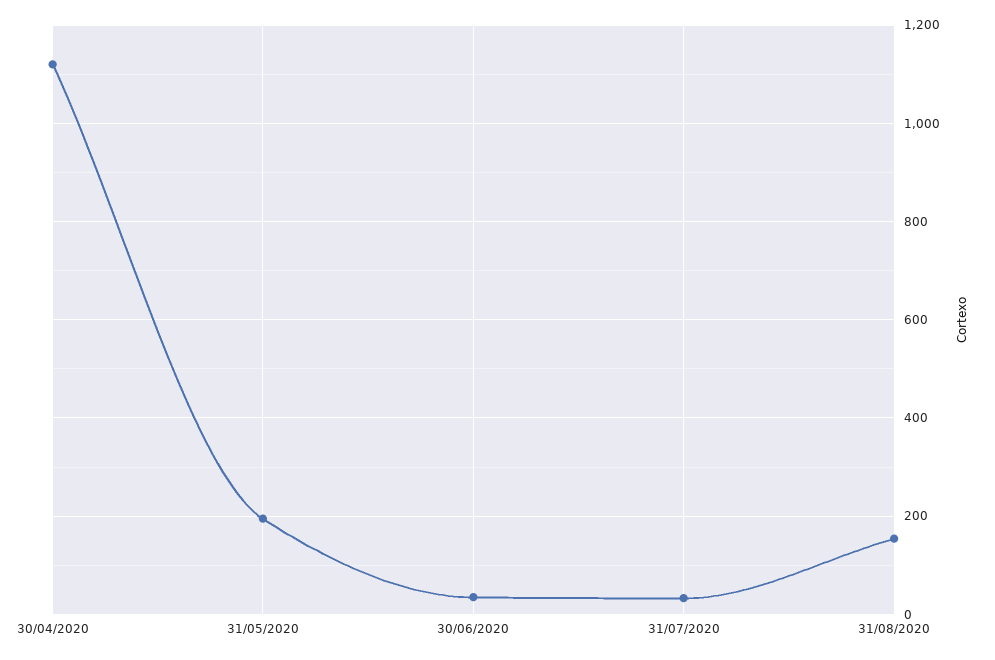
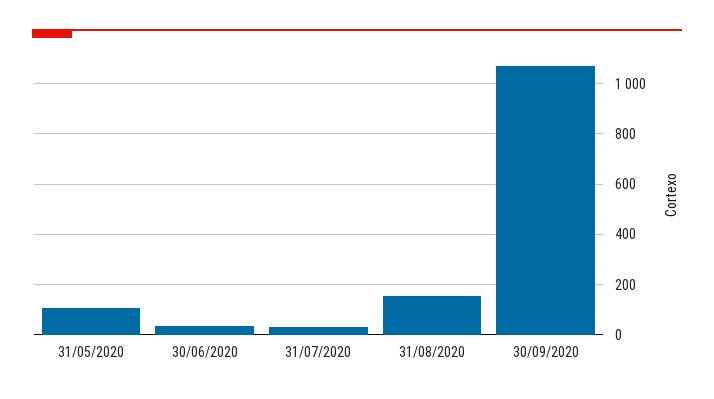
30/04/2020: 1120 -> none
31/05/2020: 200 -> 100
30/09/2020: none -> 1075

